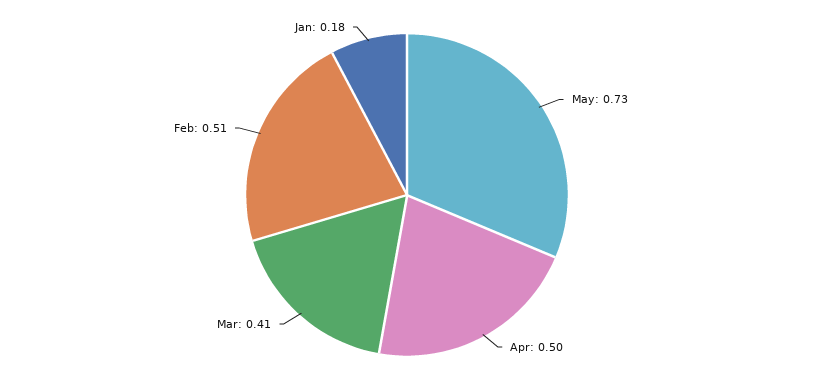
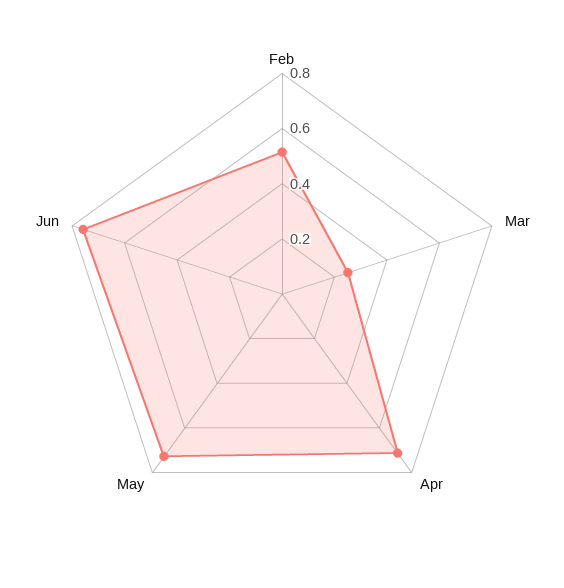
Apr: 0.5 -> 0.7
Mar: 0.41 -> 0.25
Jan: 0.18 -> none
Jun: none -> 0.75

